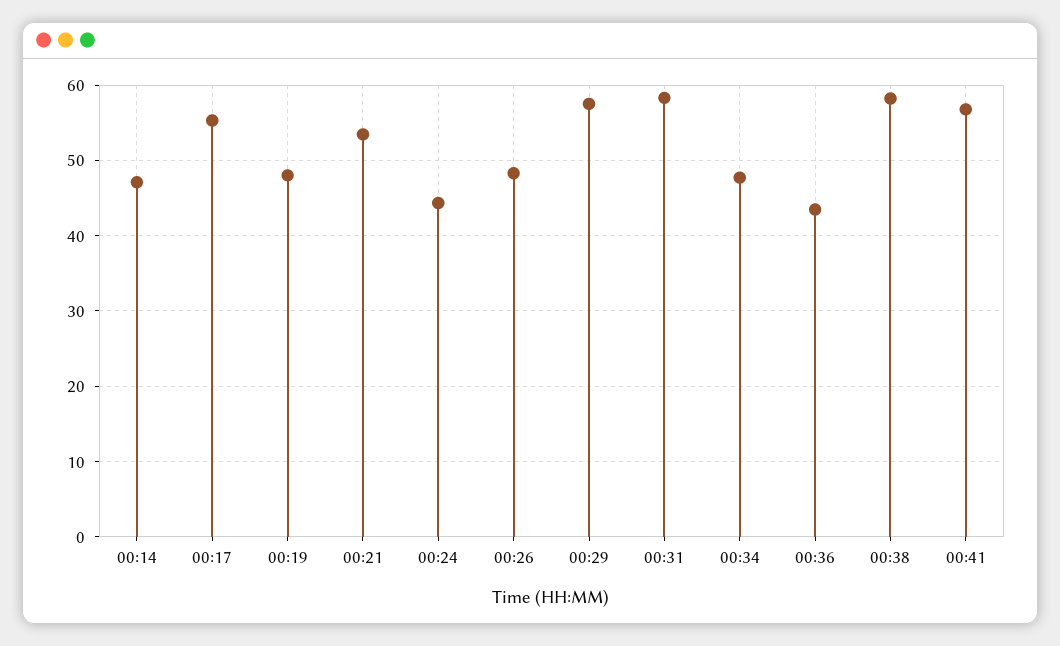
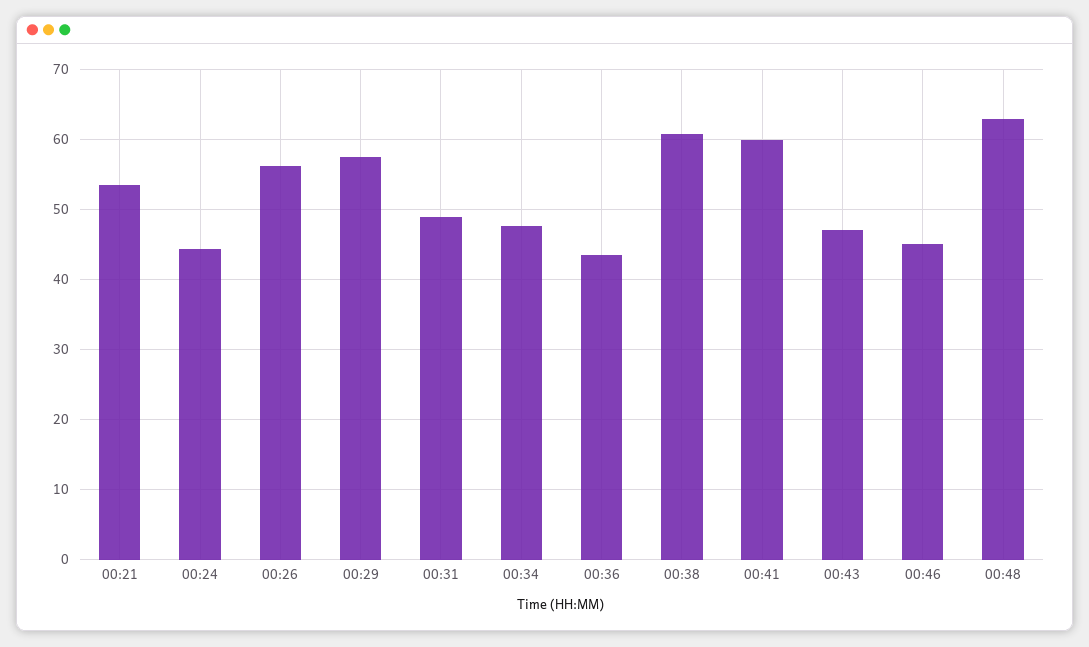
00:14: 47 -> none
00:17: 55 -> none
00:19: 48 -> none
00:26: 48 -> 56
00:31: 58 -> 49
00:38: 58 -> 61
00:41: 57 -> 60
00:43: none -> 47
00:46: none -> 45
00:48: none -> 63

